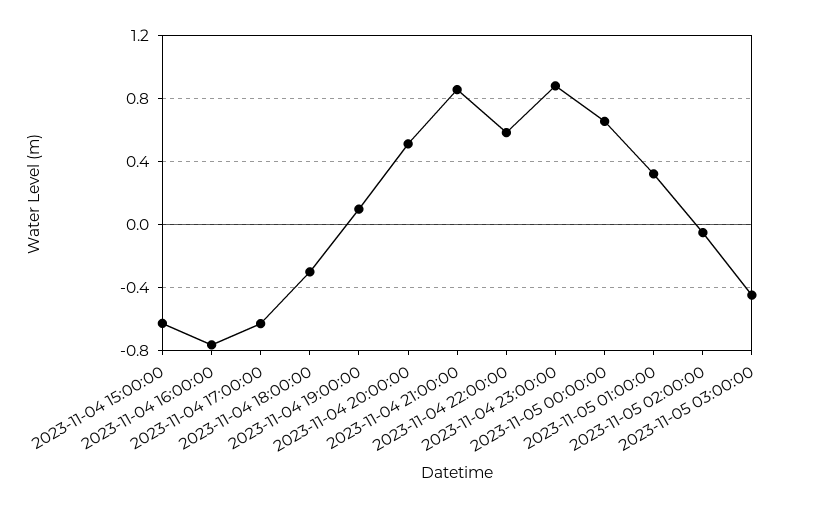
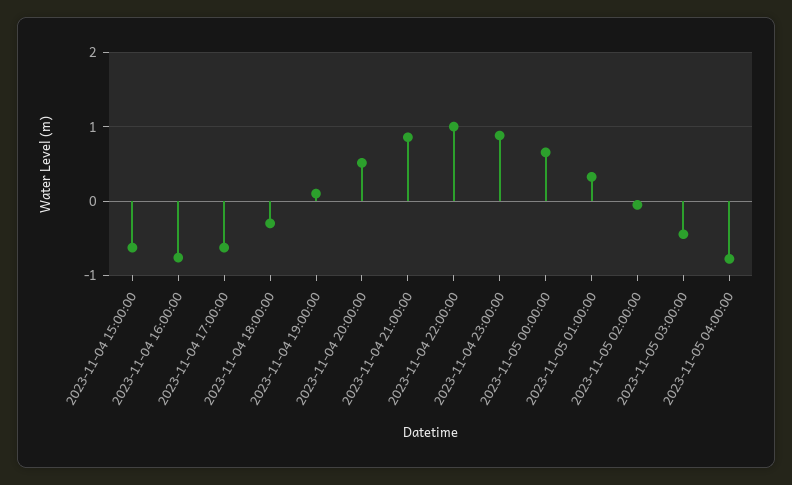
2023-11-04 22:00:00: 0.6 -> 1
2023-11-05 04:00:00: none -> -0.8

